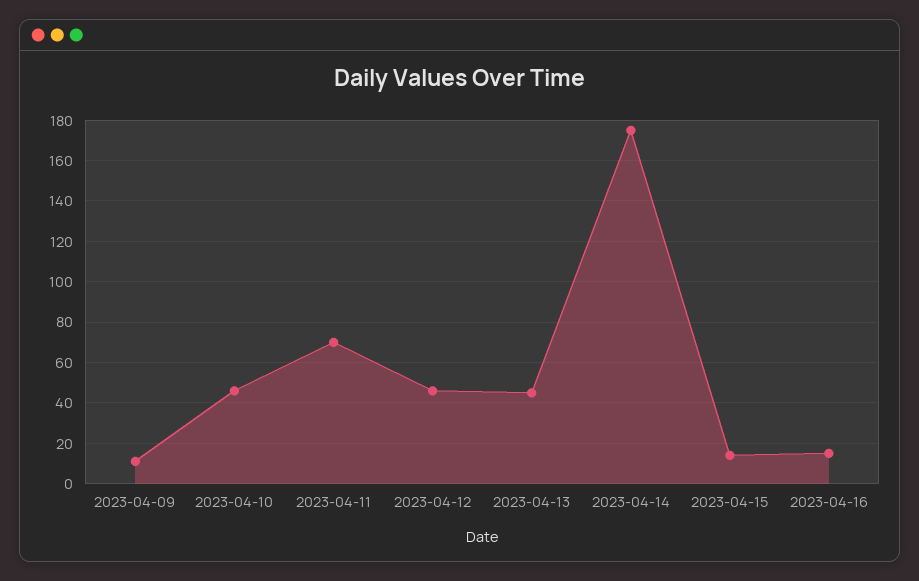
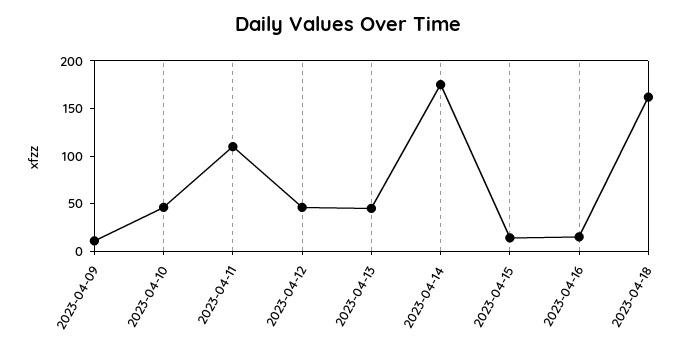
2023-04-11: 70 -> 110
2023-04-18: none -> 160

